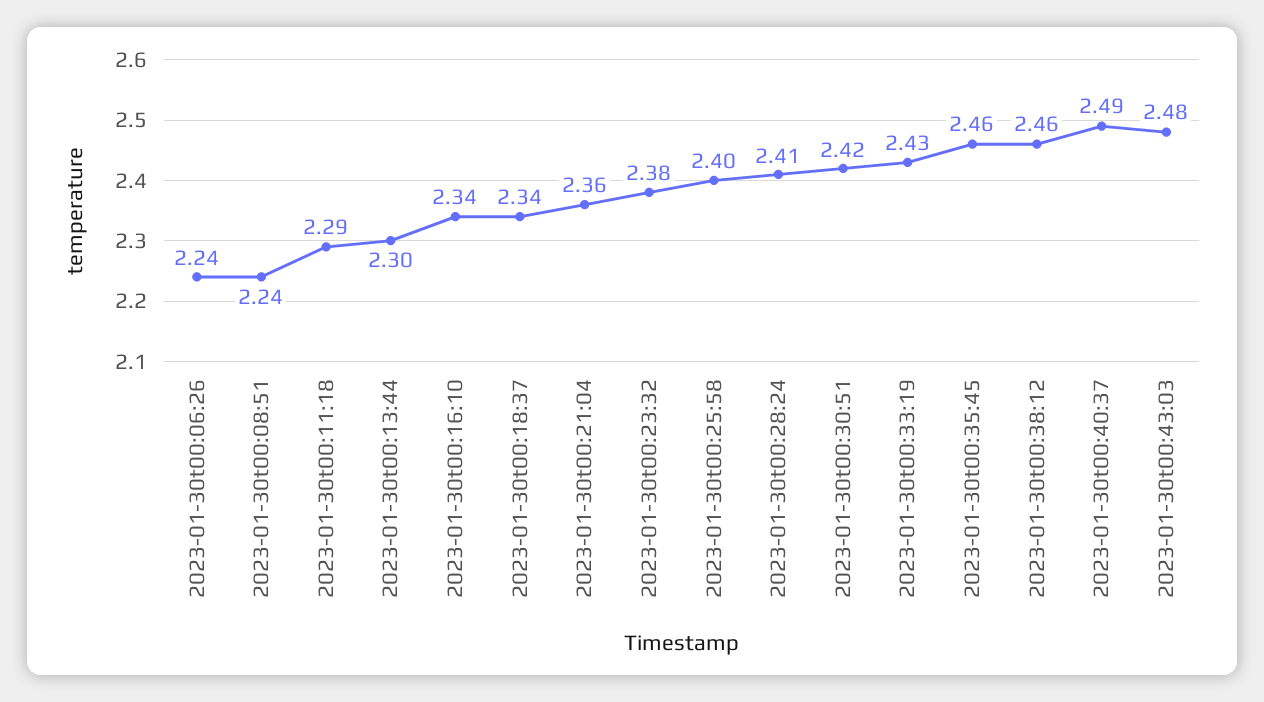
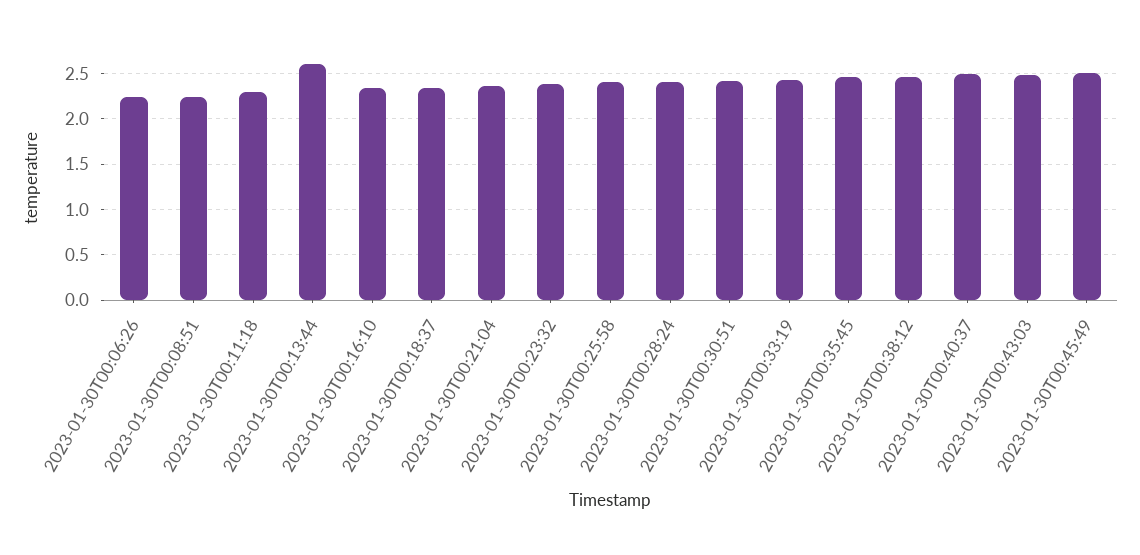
2023-01-30t00:13:44: 2.3 -> 2.6
2023-01-30T00:45:49: none -> 2.5

